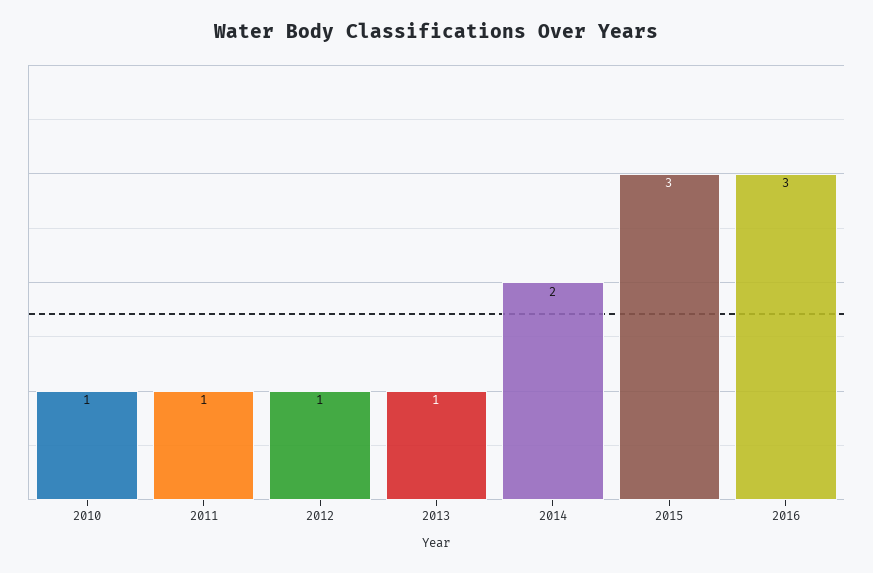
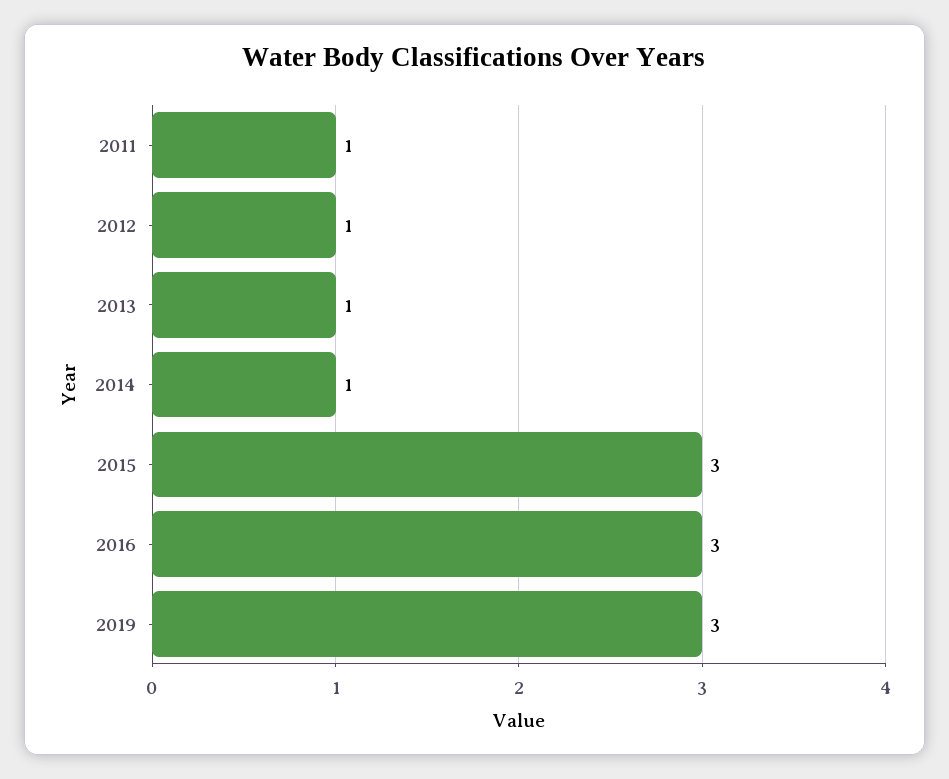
2010: 1 -> none
2014: 2 -> 1
2019: none -> 3

